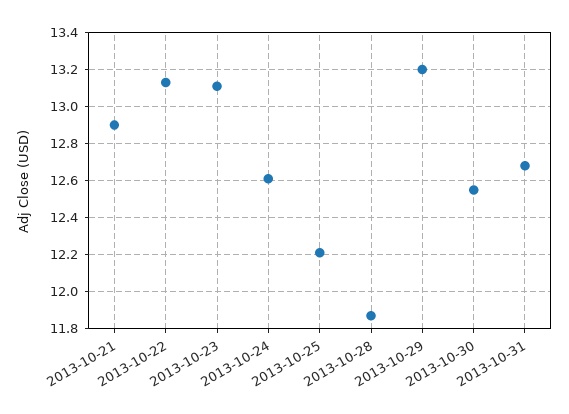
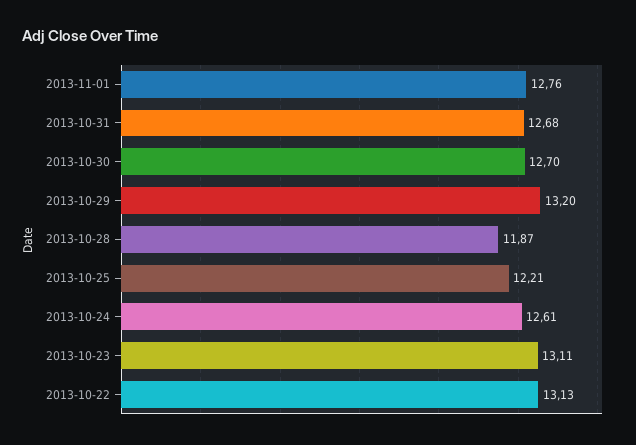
2013-10-21: 12.9 -> none
2013-10-30: 12.55 -> 12.7
2013-11-01: none -> 12.76

